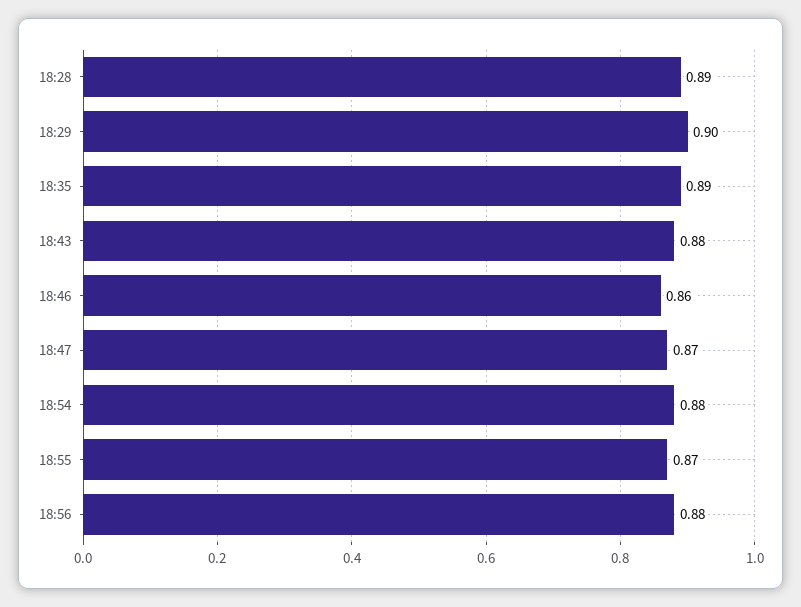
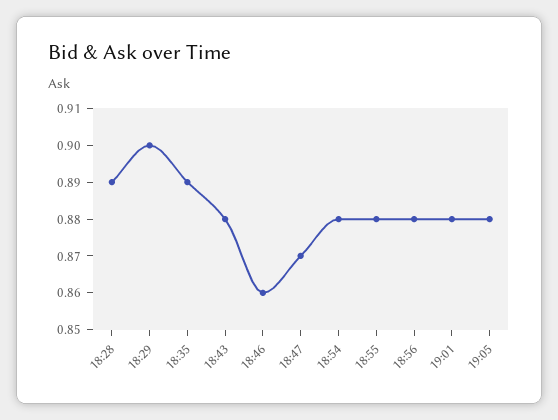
18:55: 0.87 -> 0.88
19:01: none -> 0.88
19:05: none -> 0.88

